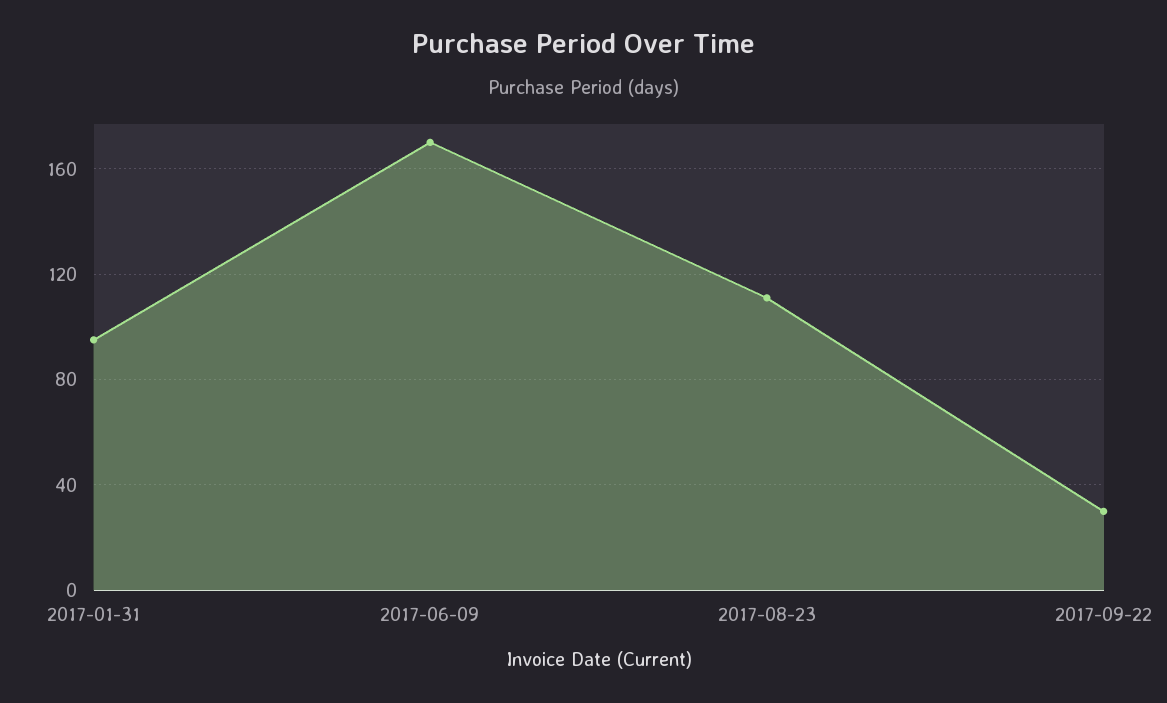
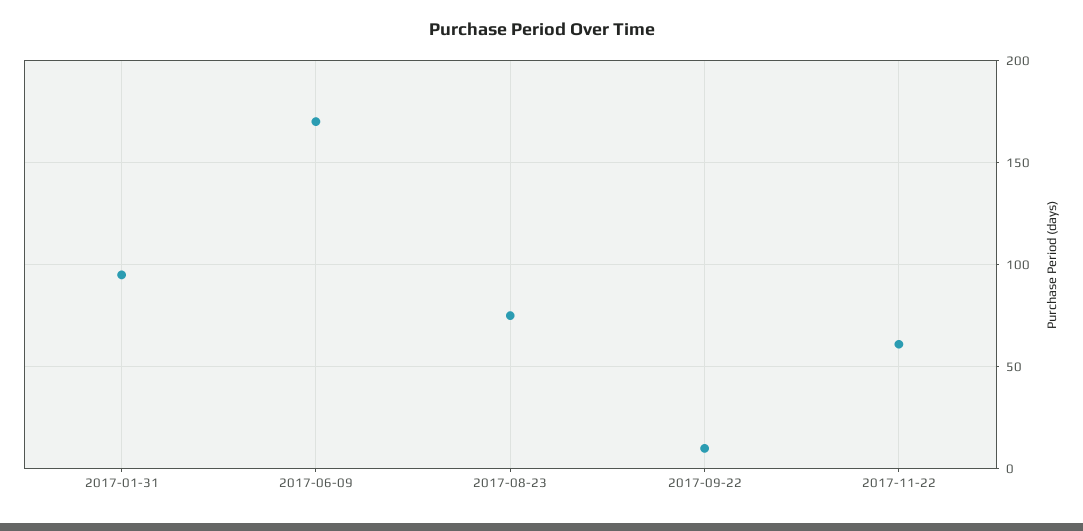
2017-08-23: 110 -> 75
2017-09-22: 30 -> 10
2017-11-22: none -> 60

